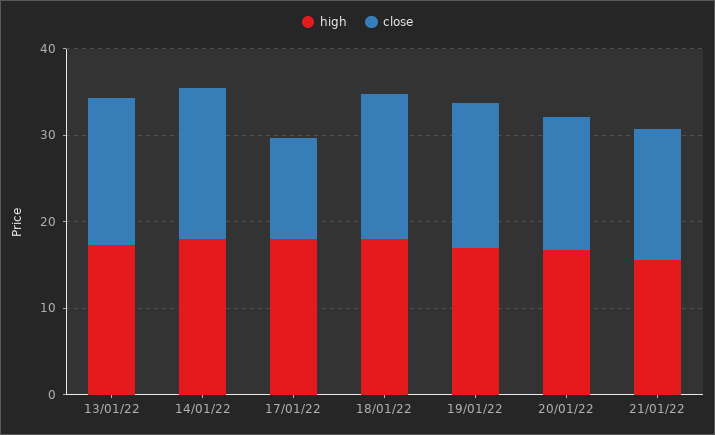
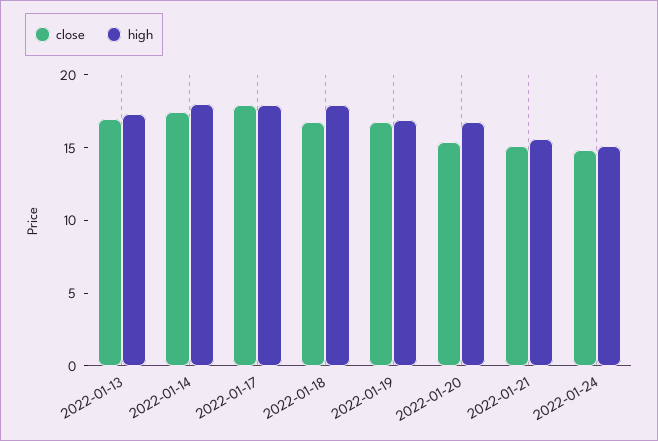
close, 17/01/22: 12 -> 18
close, 2022-01-24: none -> 15
high, 2022-01-24: none -> 15

